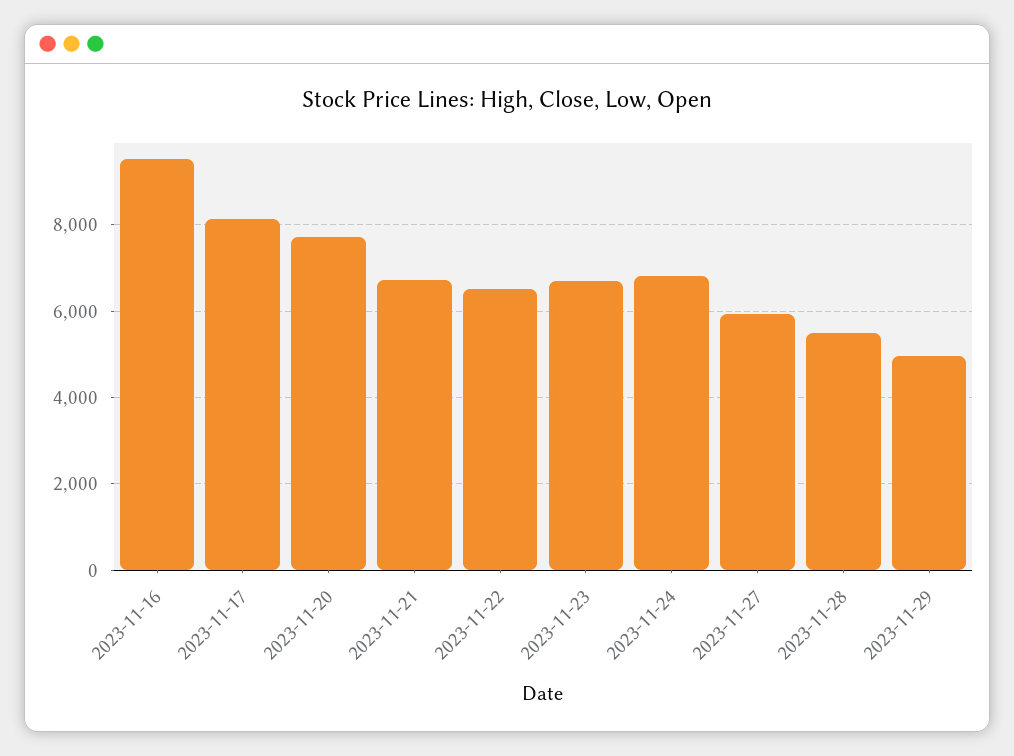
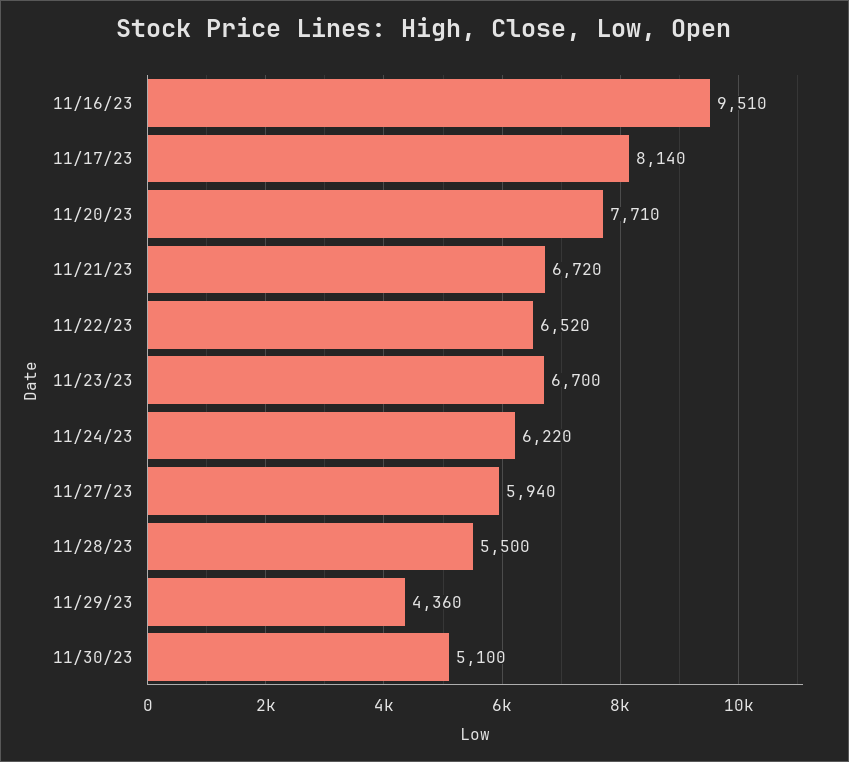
2023-11-24: 6800 -> 6220
2023-11-29: 5000 -> 4360
11/30/23: none -> 5100

